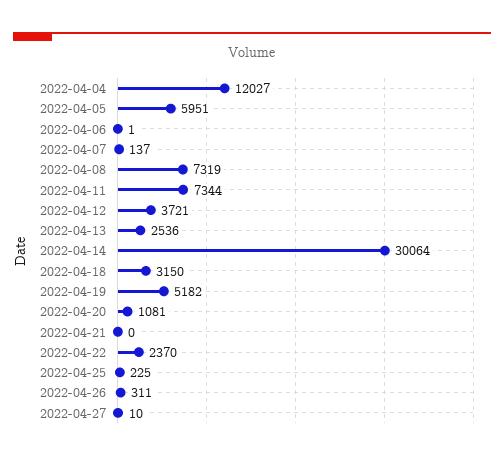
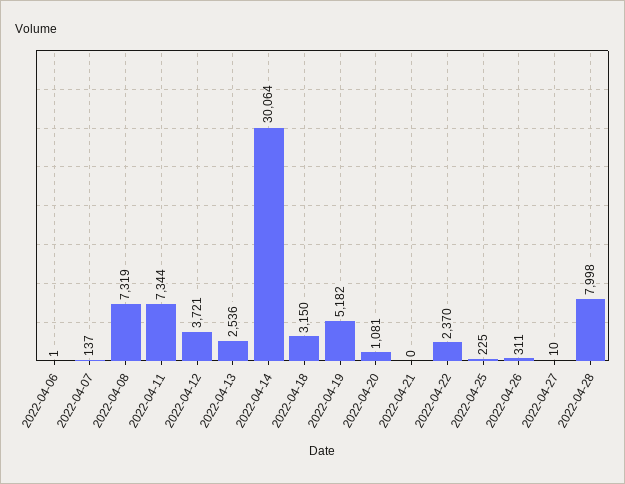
2022-04-04: 12027 -> none
2022-04-05: 5951 -> none
2022-04-28: none -> 7998

